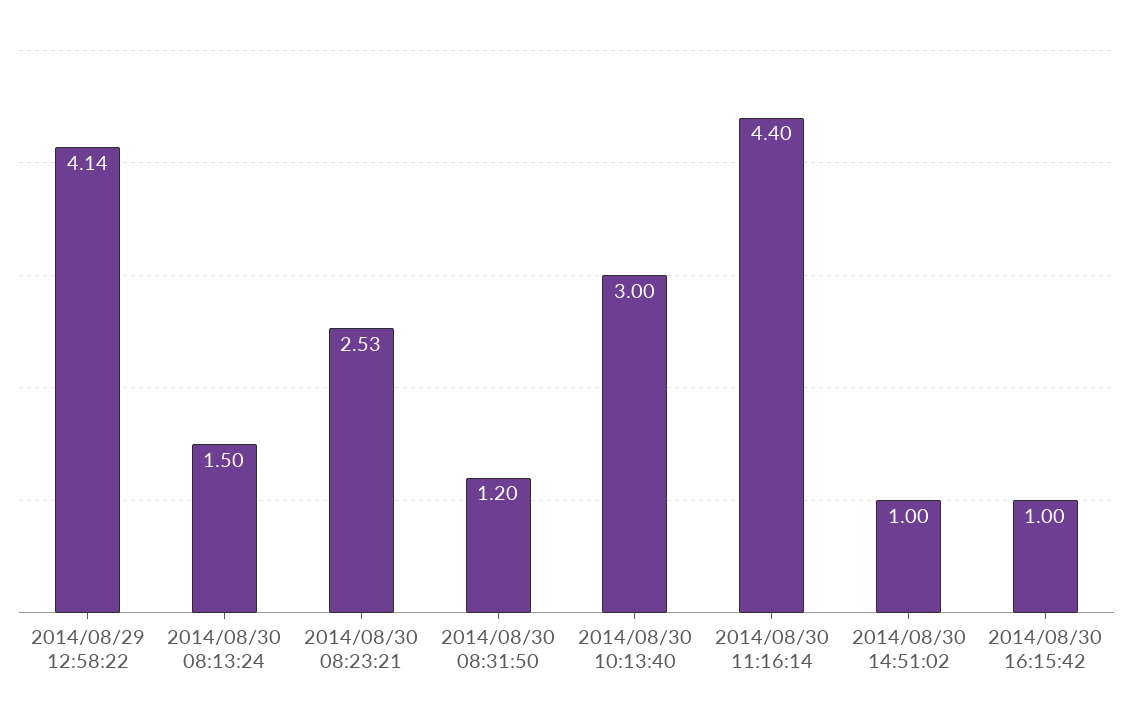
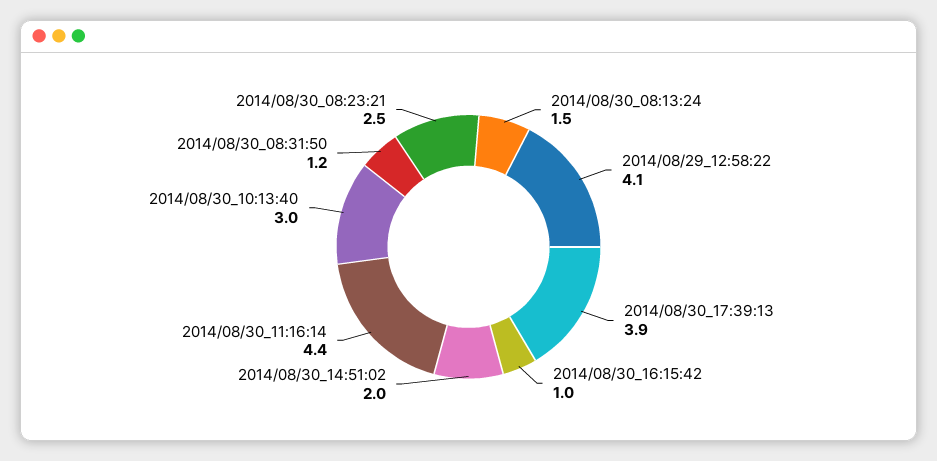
2014/08/30 14:51:02: 1 -> 2
2014/08/30_17:39:13: none -> 3.9

